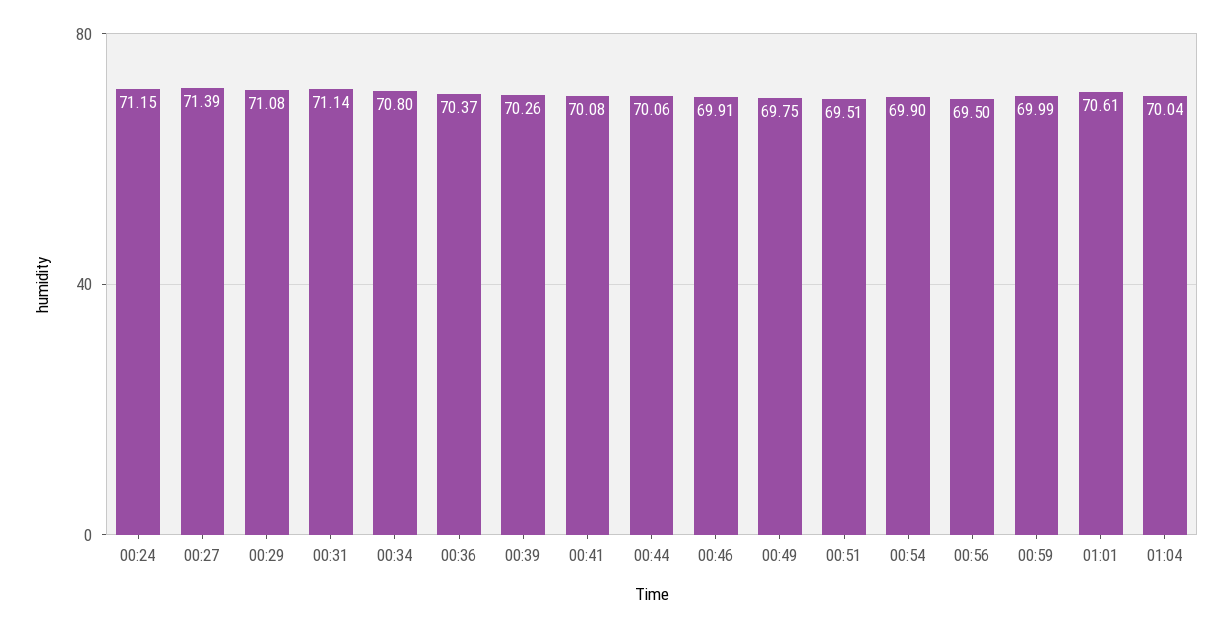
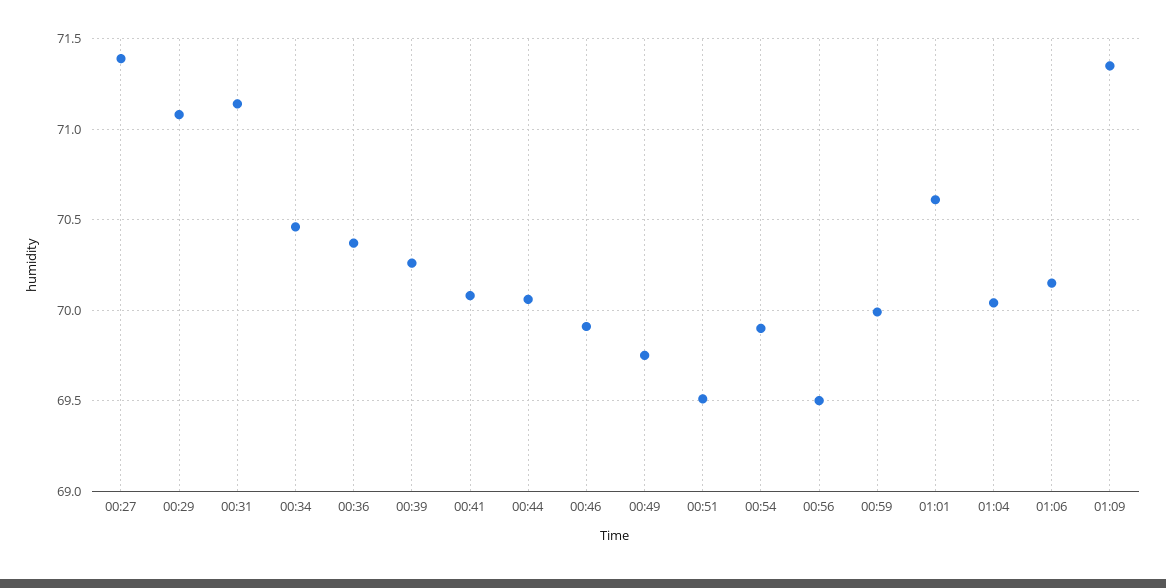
00:24: 71.15 -> none
00:34: 70.8 -> 70.45
01:06: none -> 70.15
01:09: none -> 71.35

